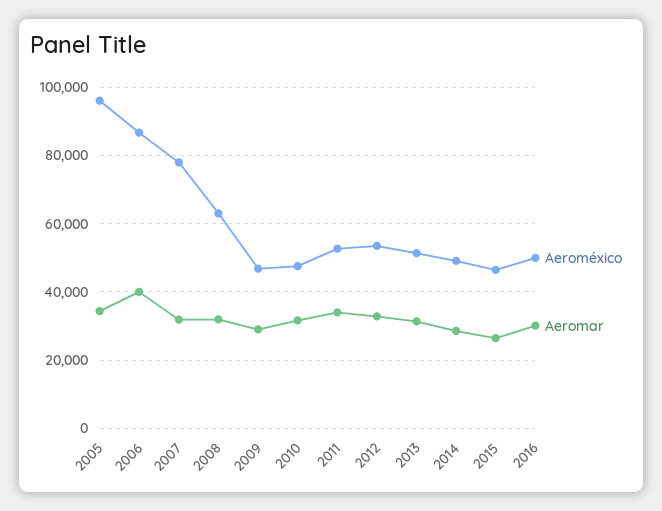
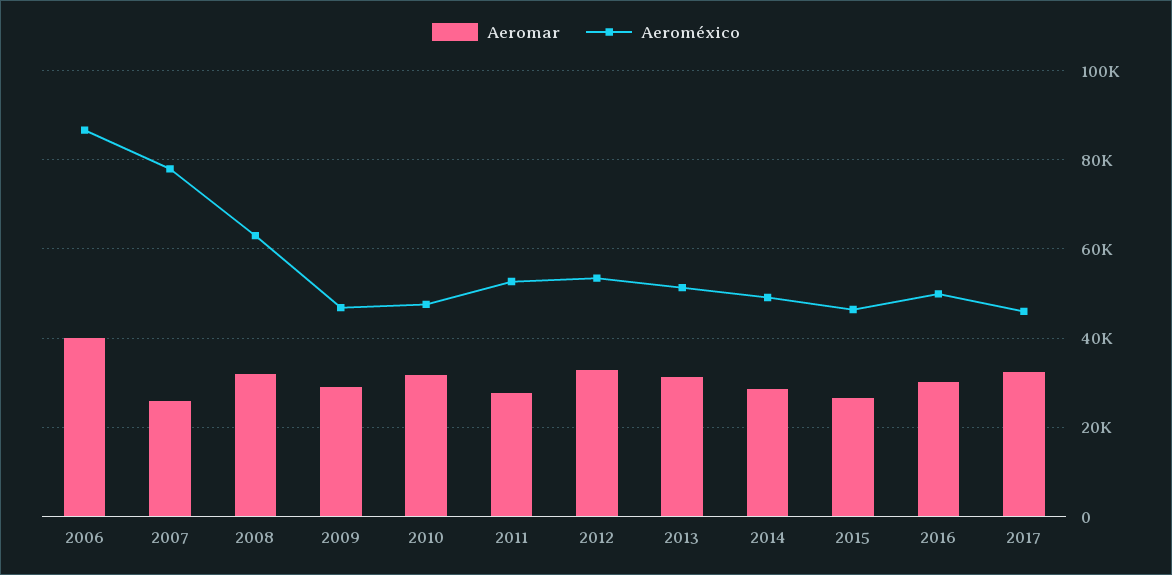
Aeroméxico, 2005: 96000 -> none
Aeromar, 2005: 34000 -> none
Aeromar, 2007: 32000 -> 26000
Aeromar, 2011: 34000 -> 28000
Aeromar, 2017: none -> 32000
Aeroméxico, 2017: none -> 46000

